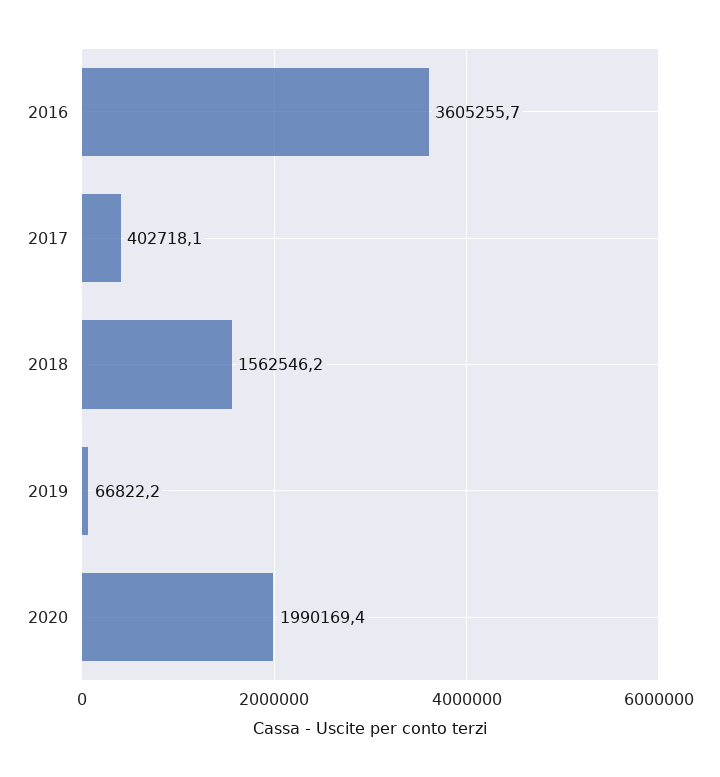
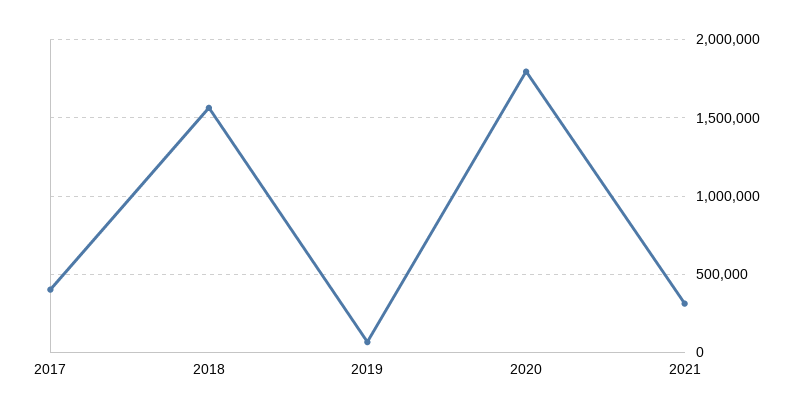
2016: 3605255.7 -> none
2020: 1990169.4 -> 1800000
2021: none -> 300000

